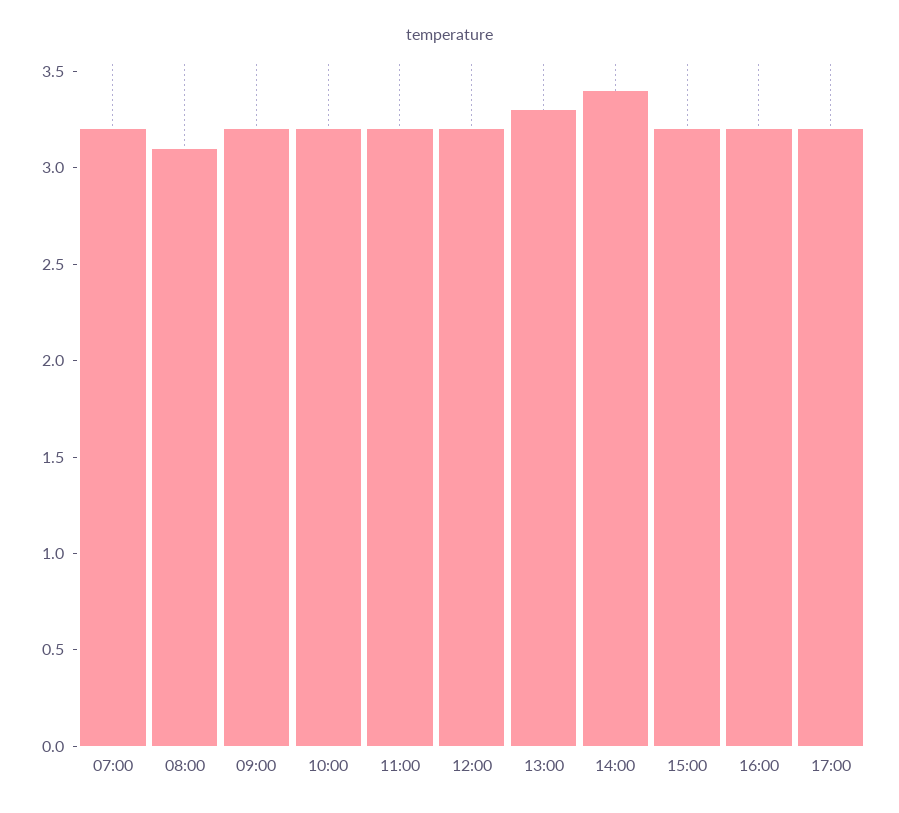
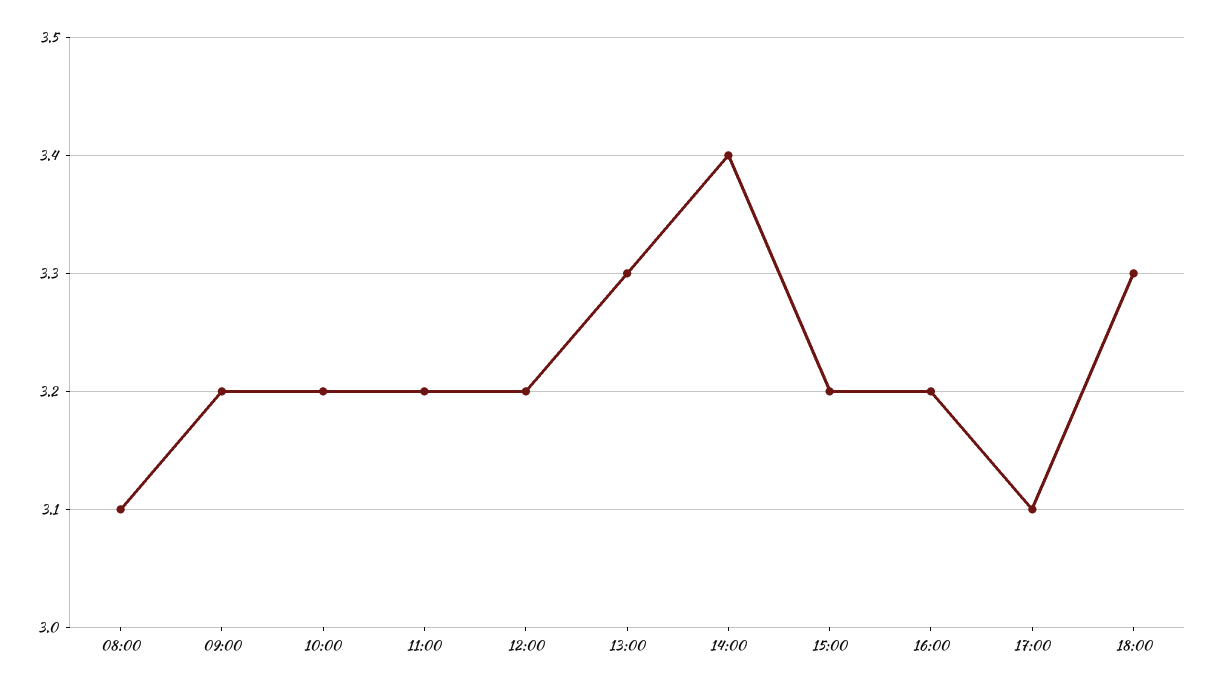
07:00: 3.2 -> none
17:00: 3.2 -> 3.1
18:00: none -> 3.3

